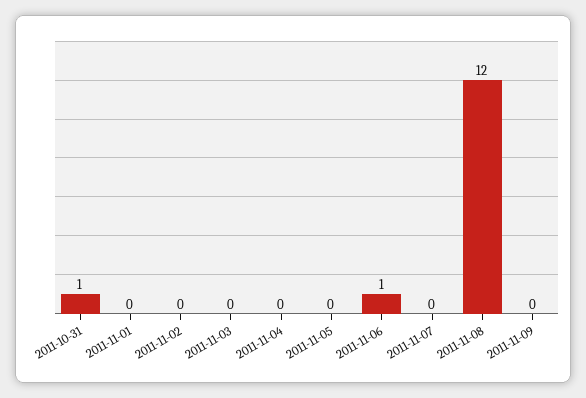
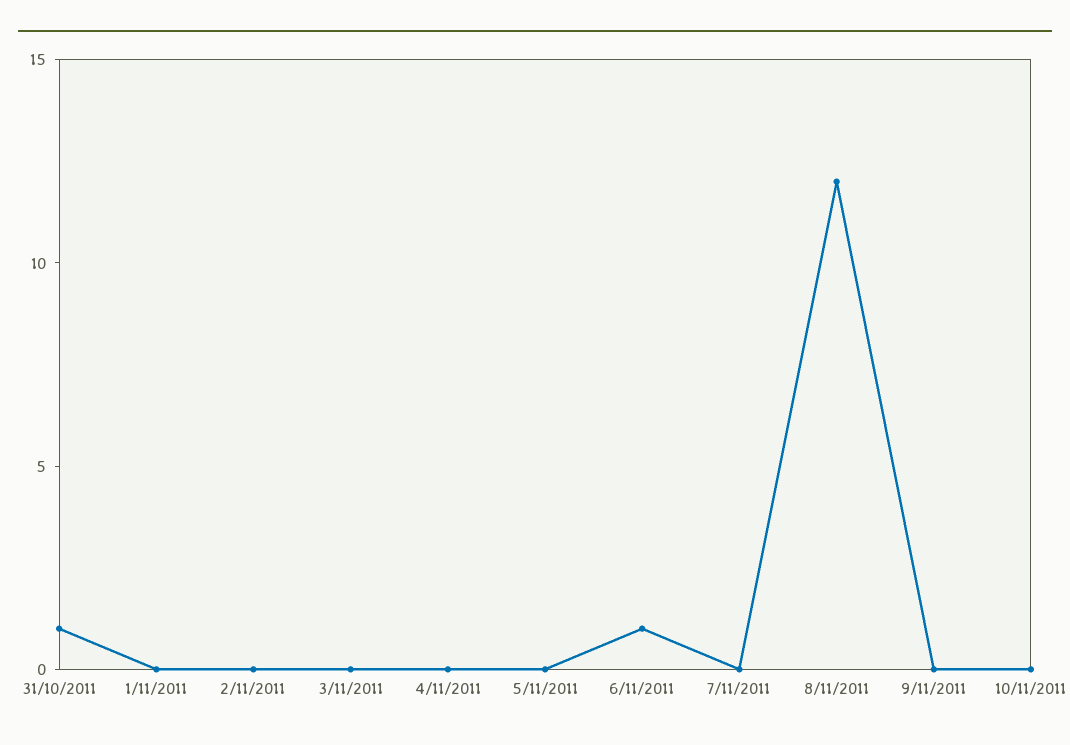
10/11/2011: none -> 0

